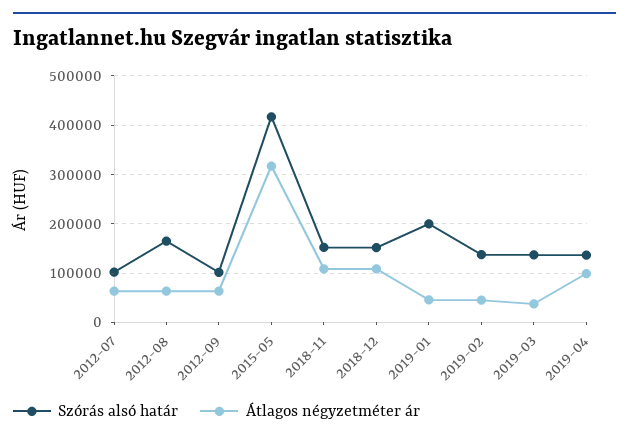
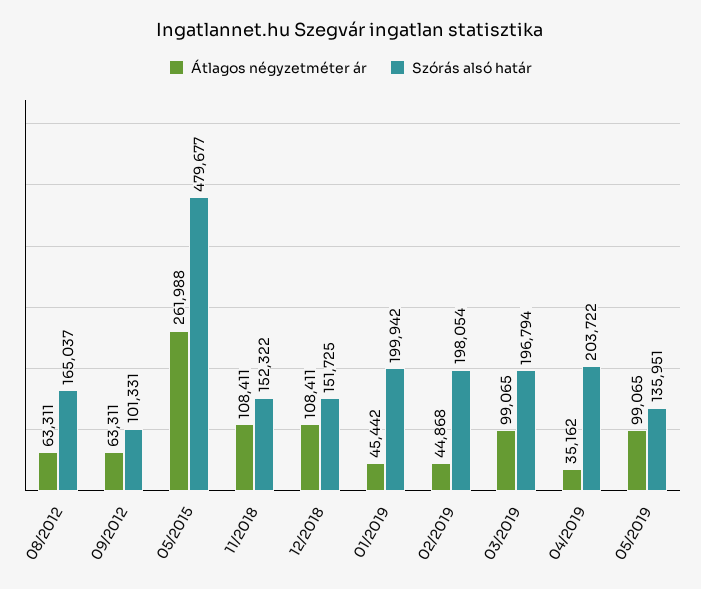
Szórás alsó határ, 2012-07: 100000 -> none
Átlagos négyzetméter ár, 2012-07: 60000 -> none
Szórás alsó határ, 2015-05: 420000 -> 479677
Átlagos négyzetméter ár, 2015-05: 320000 -> 261988
Szórás alsó határ, 2019-02: 140000 -> 198054
Szórás alsó határ, 2019-03: 140000 -> 196794
Átlagos négyzetméter ár, 2019-03: 40000 -> 99065
Szórás alsó határ, 2019-04: 140000 -> 203722
Átlagos négyzetméter ár, 2019-04: 100000 -> 35162
Átlagos négyzetméter ár, 05/2019: none -> 99065
Szórás alsó határ, 05/2019: none -> 135951

